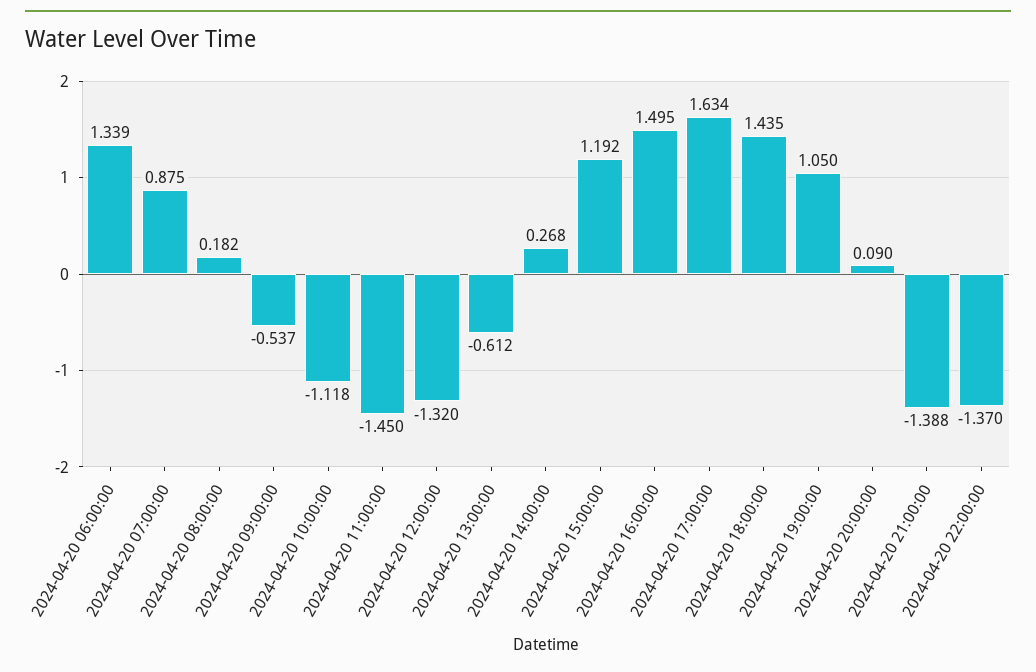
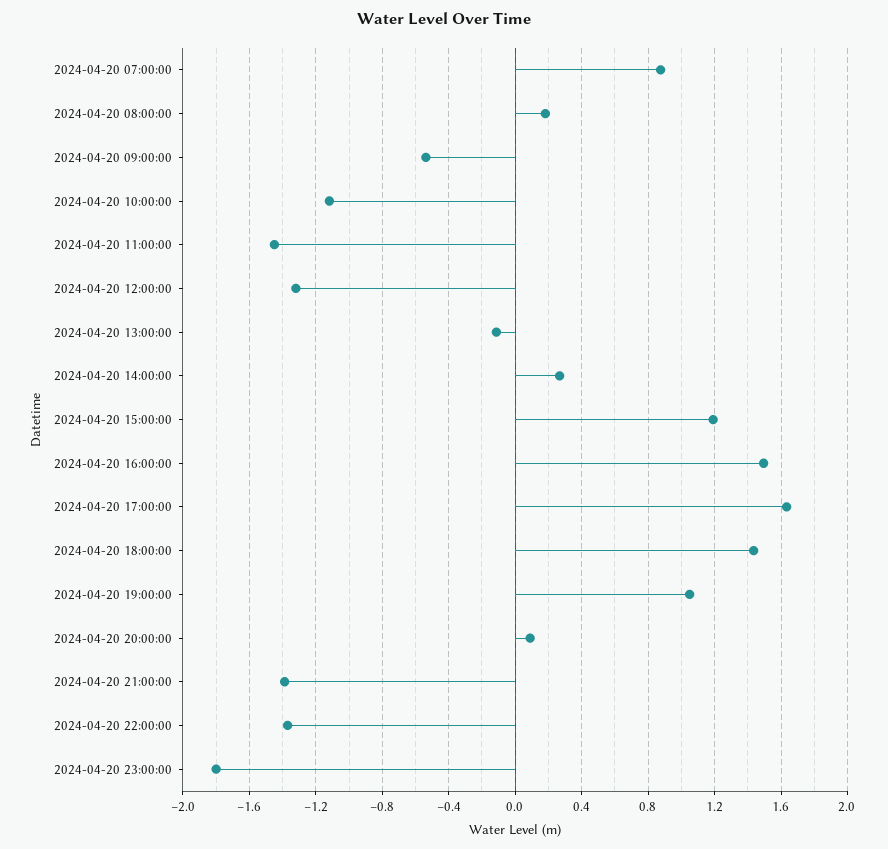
2024-04-20 06:00:00: 1.339 -> none
2024-04-20 13:00:00: -0.612 -> -0.1
2024-04-20 23:00:00: none -> -1.8

